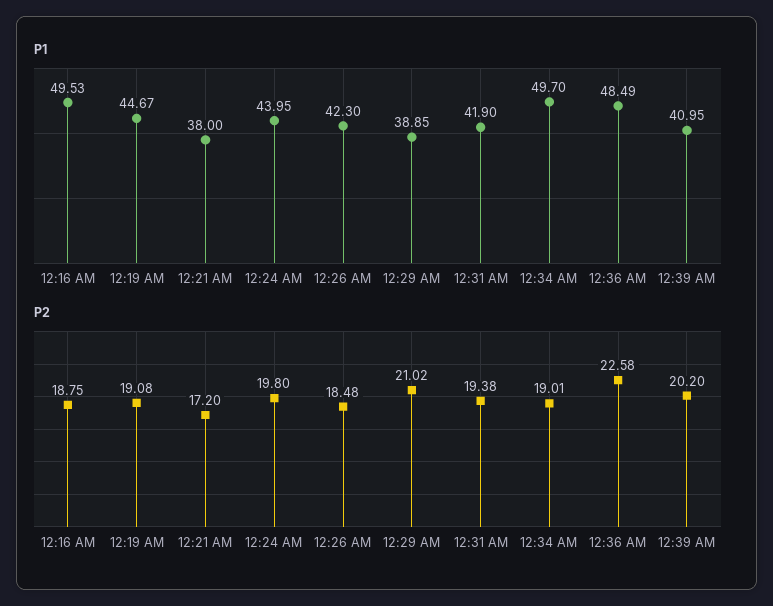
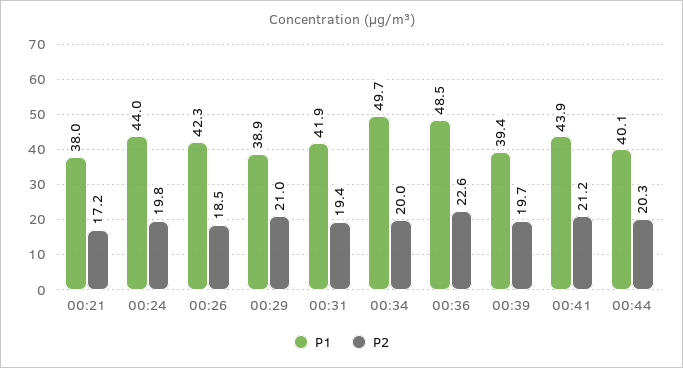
P1, 12:16 AM: 49.53 -> none
P1, 12:19 AM: 44.67 -> none
P1, 12:39 AM: 40.95 -> 39.4
P2, 12:16 AM: 18.75 -> none
P2, 12:19 AM: 19.08 -> none
P2, 12:34 AM: 19.01 -> 20
P2, 12:39 AM: 20.2 -> 19.7
P1, 00:41: none -> 43.9
P2, 00:41: none -> 21.2
P1, 00:44: none -> 40.1
P2, 00:44: none -> 20.3

